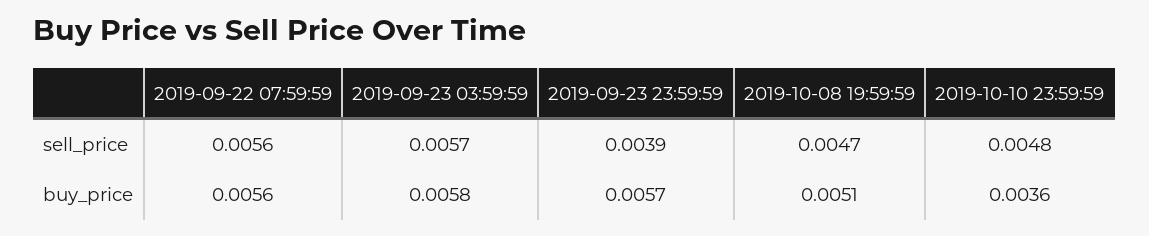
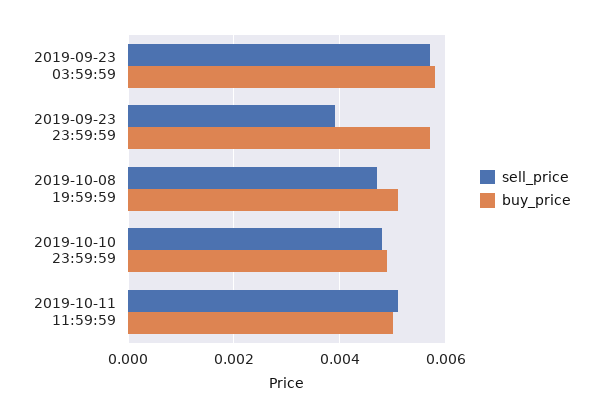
sell_price, 2019-09-22 07:59:59: 0.0056 -> none
buy_price, 2019-09-22 07:59:59: 0.0056 -> none
buy_price, 2019-10-10 23:59:59: 0.0036 -> 0.005
sell_price, 2019-10-11 11:59:59: none -> 0.005
buy_price, 2019-10-11 11:59:59: none -> 0.005

